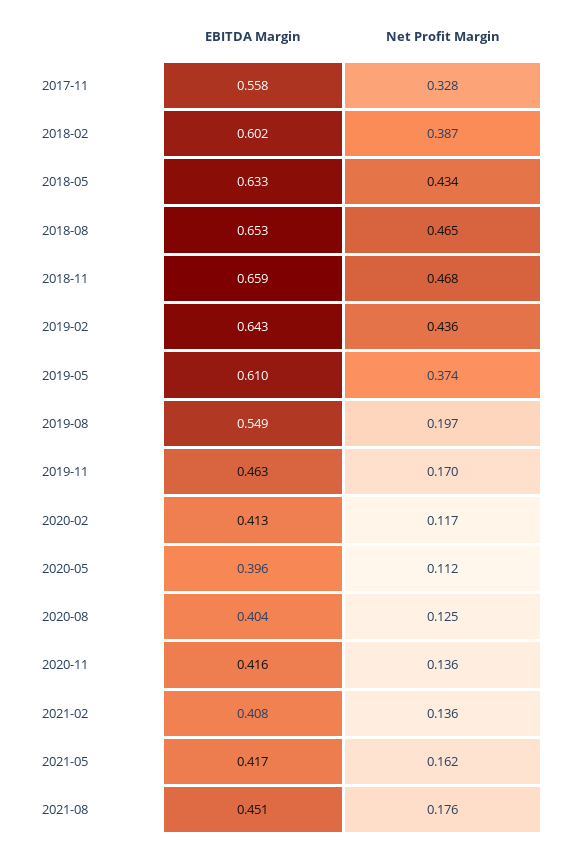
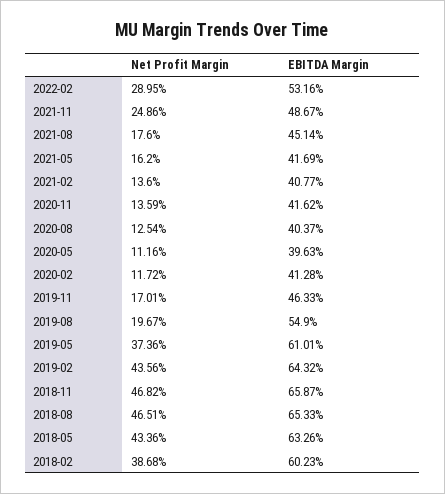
EBITDA Margin, 2017-11: 0.558 -> none
Net Profit Margin, 2017-11: 0.328 -> none
Net Profit Margin, 2022-02: none -> 0.2895
EBITDA Margin, 2022-02: none -> 0.5316
Net Profit Margin, 2021-11: none -> 0.2486
EBITDA Margin, 2021-11: none -> 0.4867

